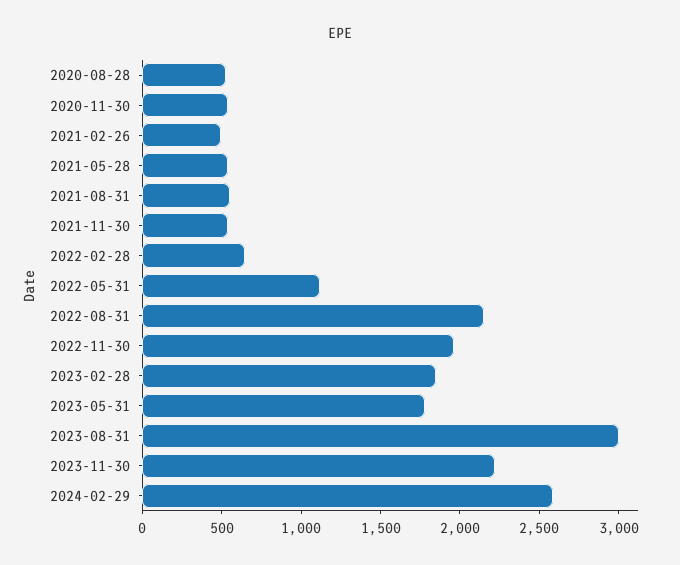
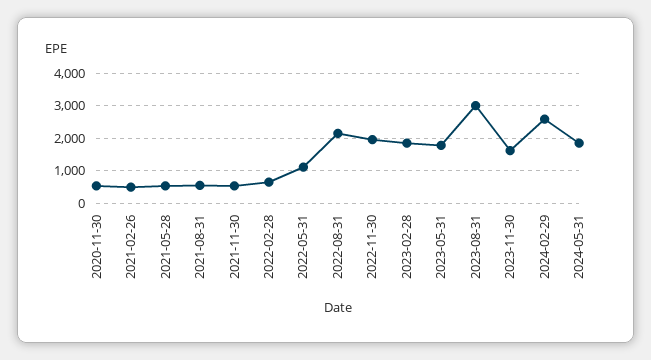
2020-08-28: 500 -> none
2023-11-30: 2200 -> 1600
2024-05-31: none -> 1800

